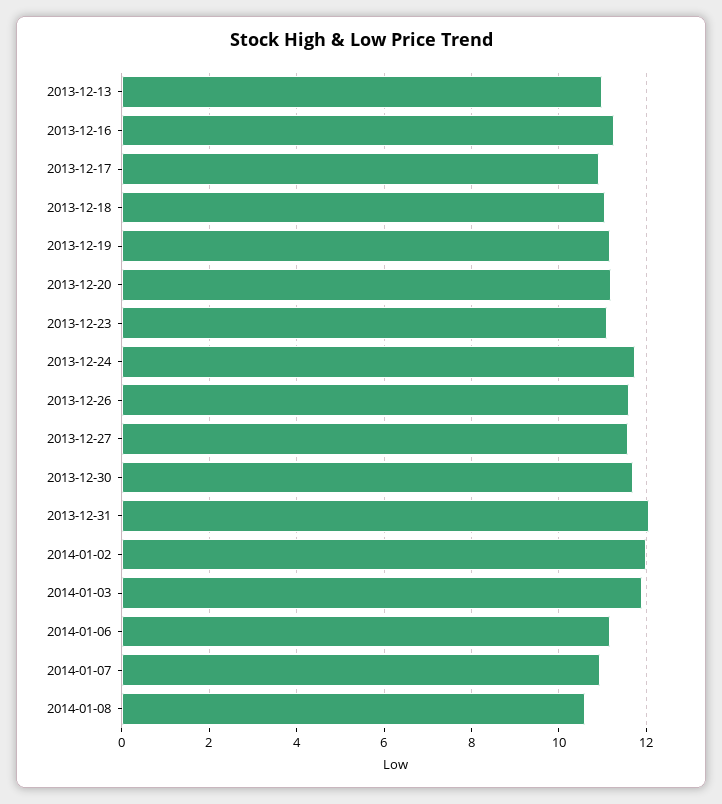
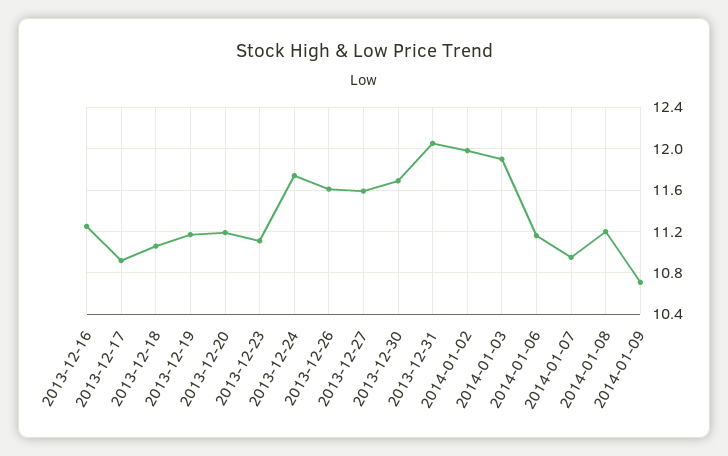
2013-12-13: 11 -> none
2014-01-08: 10.6 -> 11.2
2014-01-09: none -> 10.7

